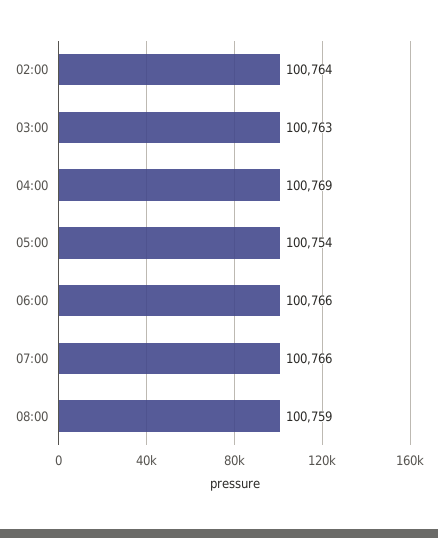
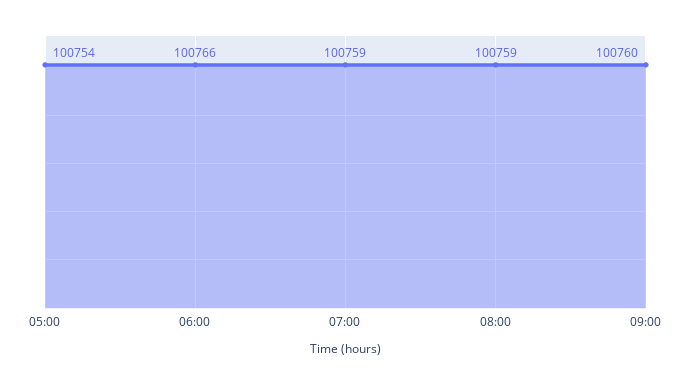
02:00: 100764 -> none
03:00: 100763 -> none
04:00: 100769 -> none
07:00: 100766 -> 100759
09:00: none -> 100760

